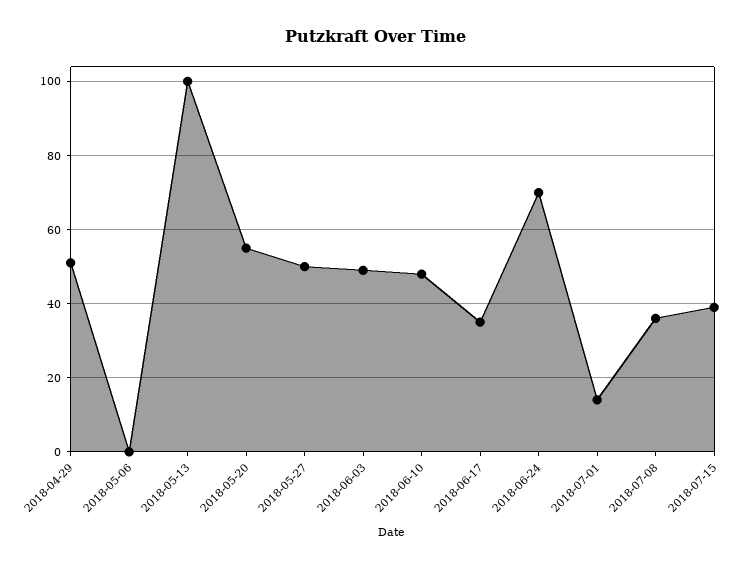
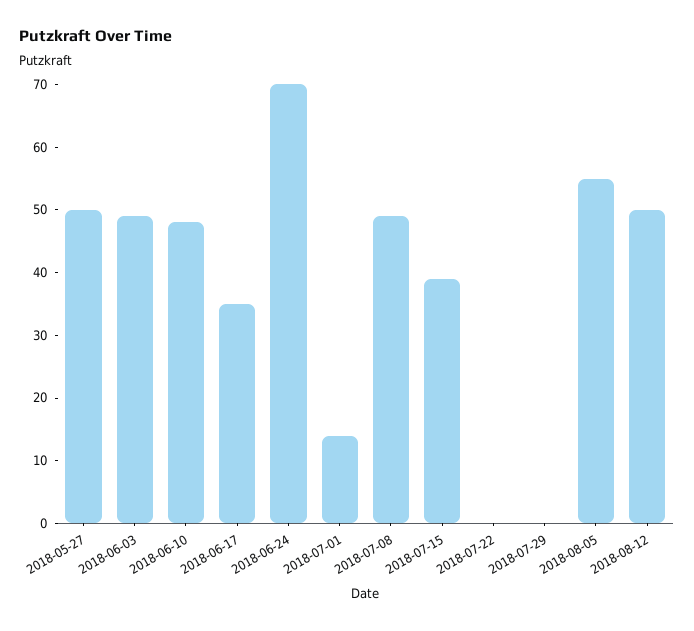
2018-04-29: 50 -> none
2018-05-06: 0 -> none
2018-05-13: 100 -> none
2018-05-20: 55 -> none
2018-07-08: 35 -> 50
2018-07-22: none -> 0
2018-07-29: none -> 0
2018-08-05: none -> 55
2018-08-12: none -> 50

